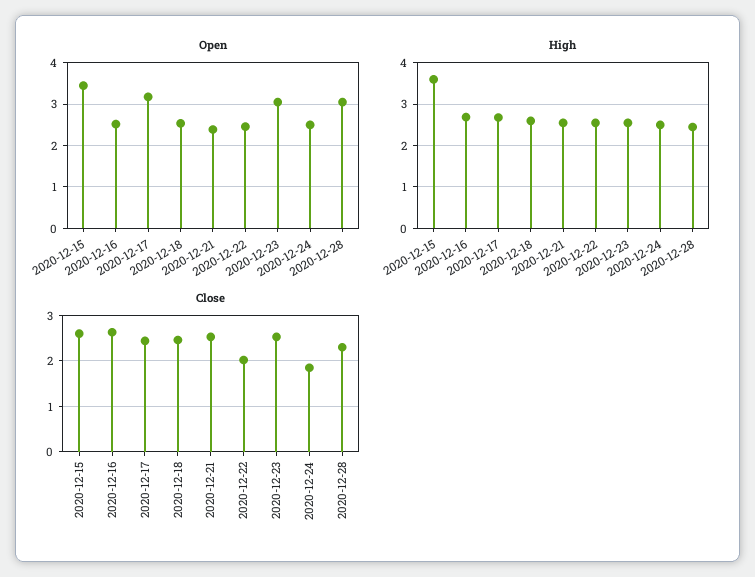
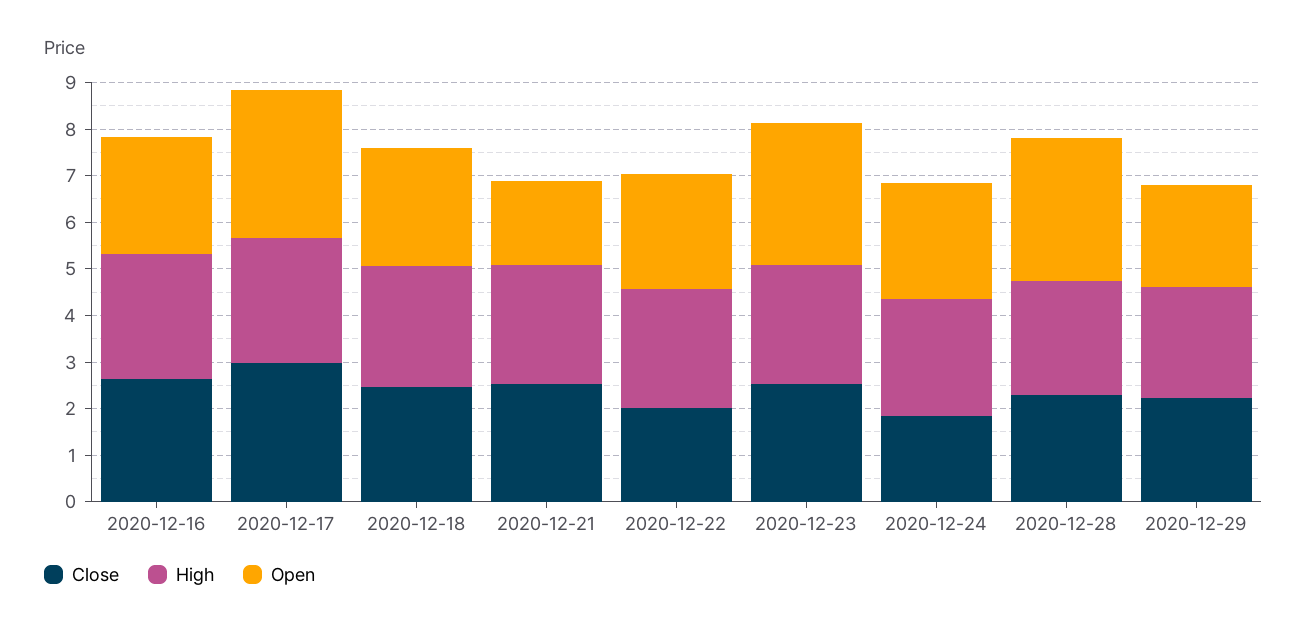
Open, 2020-12-15: 3.4 -> none
Open, 2020-12-21: 2.4 -> 1.8
High, 2020-12-15: 3.6 -> none
Close, 2020-12-15: 2.6 -> none
Close, 2020-12-17: 2.4 -> 3
Close, 2020-12-29: none -> 2.2
High, 2020-12-29: none -> 2.4
Open, 2020-12-29: none -> 2.2

